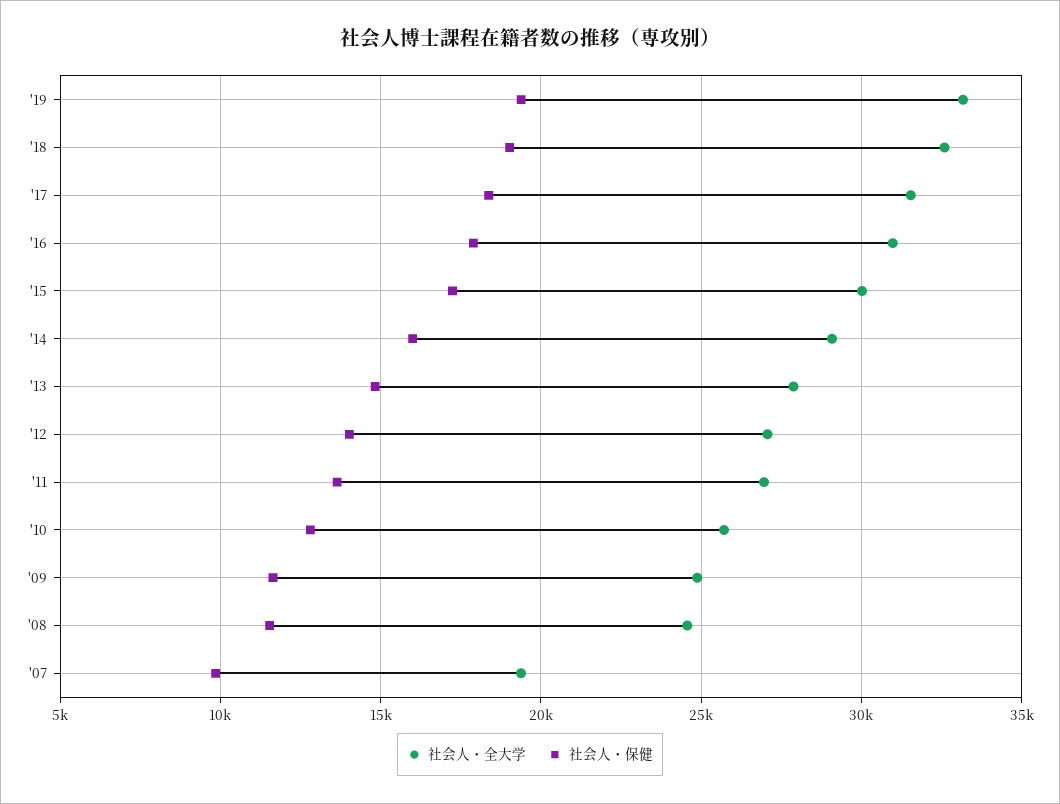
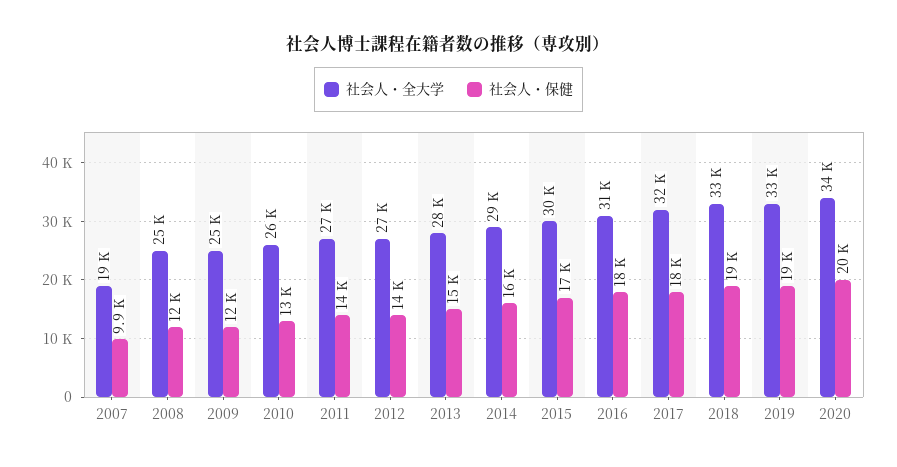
社会人・全大学, 2020: none -> 34000
社会人・保健, 2020: none -> 20000

